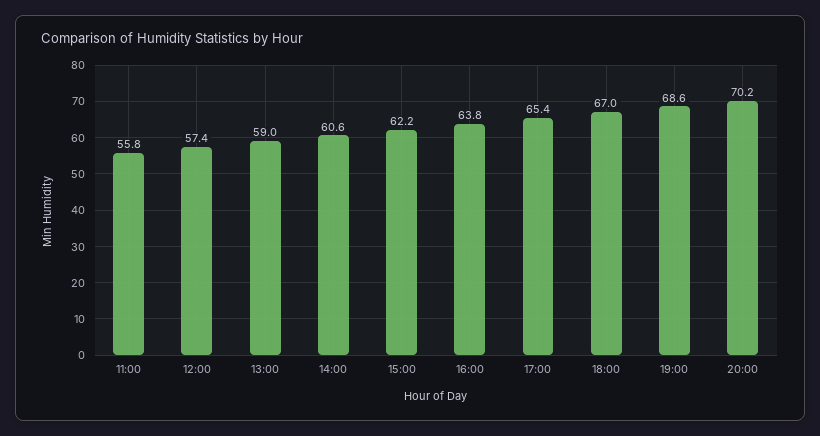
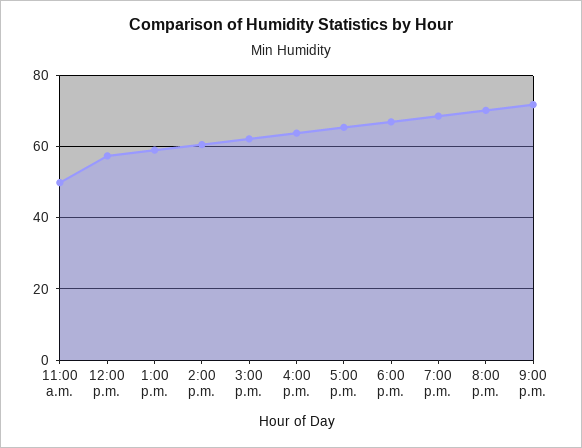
11:00: 55.8 -> 50
9:00 p.m.: none -> 72

